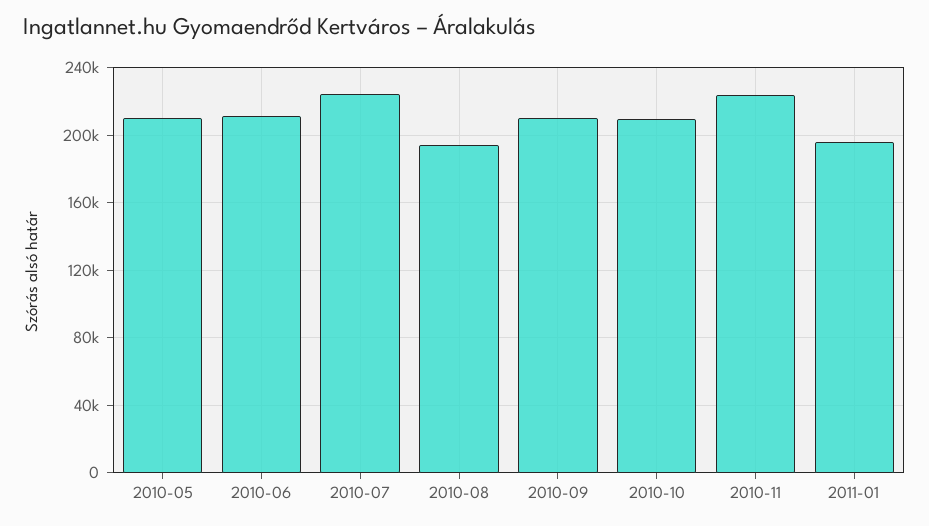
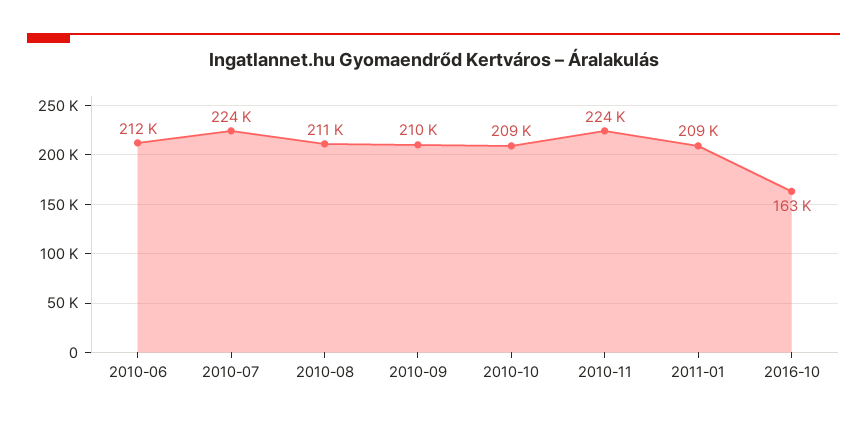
2010-05: 210000 -> none
2010-08: 195000 -> 211000
2011-01: 195000 -> 209000
2016-10: none -> 163000

